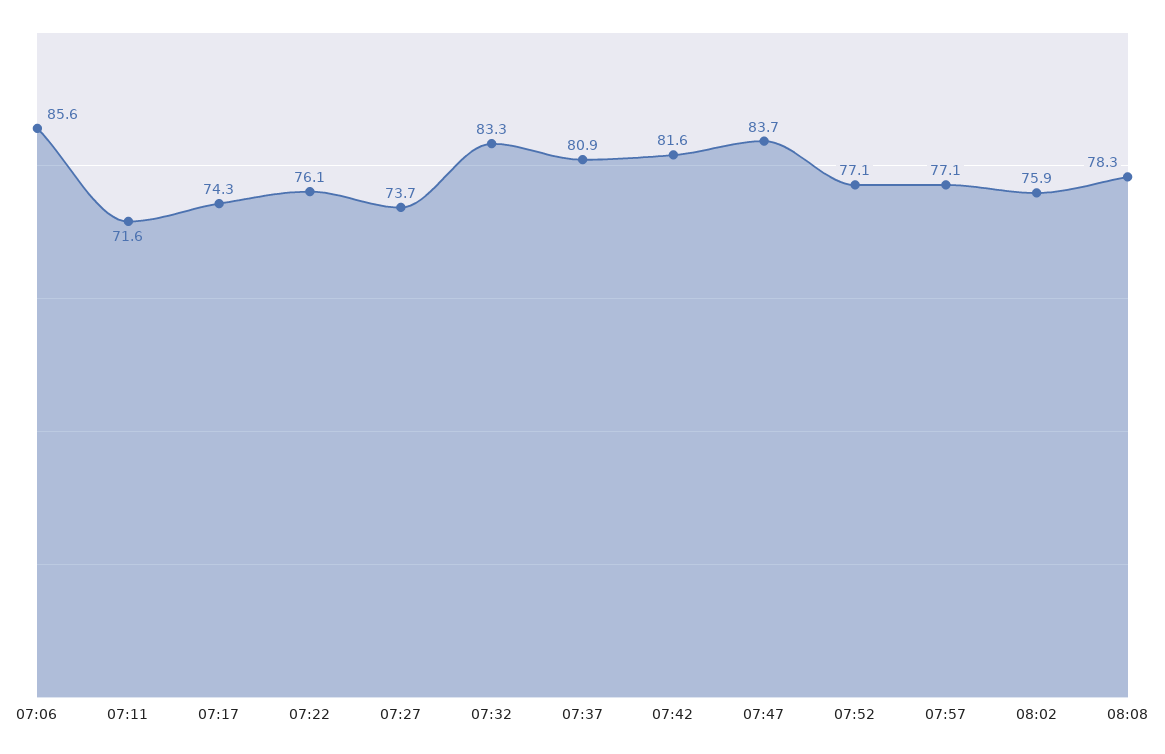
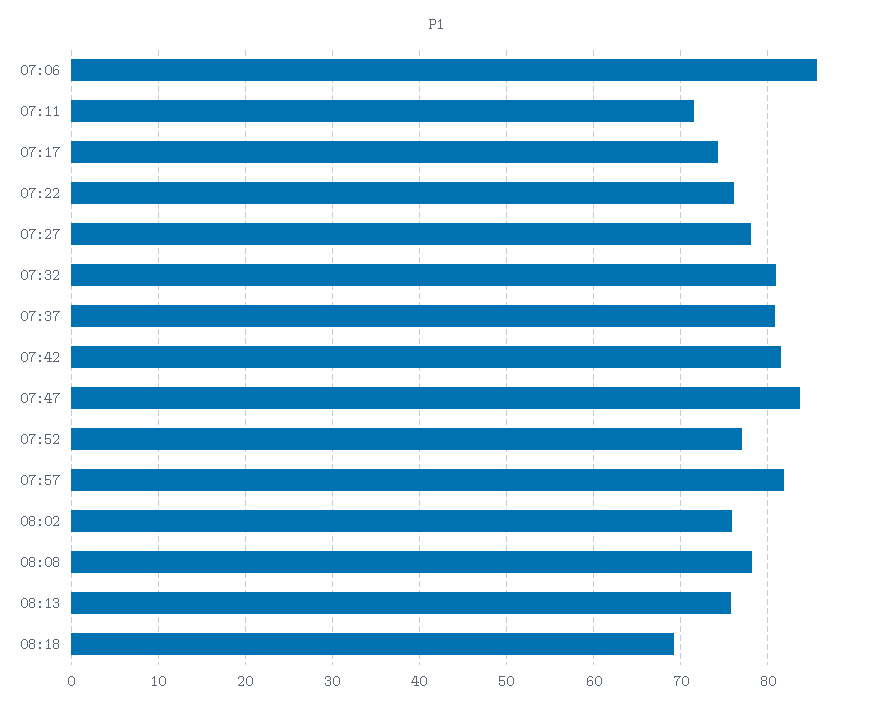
07:27: 73.7 -> 78
07:32: 83.3 -> 81
07:57: 77.1 -> 82
08:13: none -> 76
08:18: none -> 69

